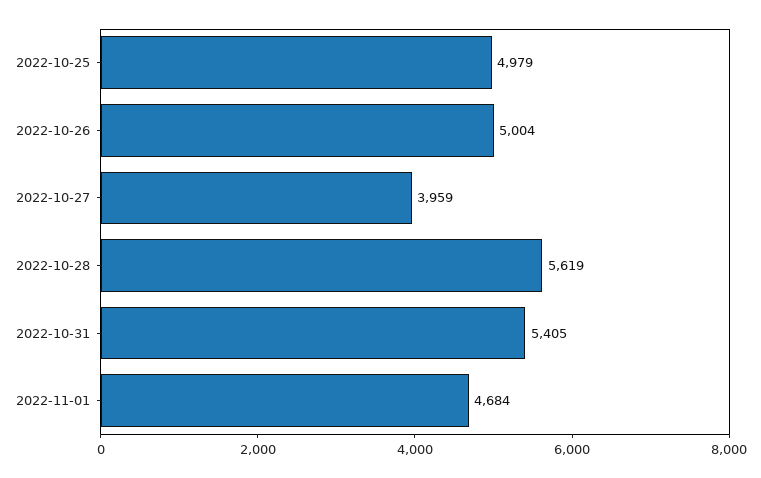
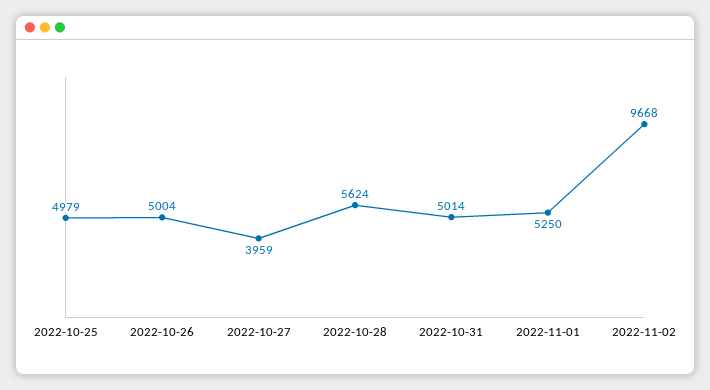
2022-10-28: 5619 -> 5624
2022-10-31: 5405 -> 5014
2022-11-01: 4684 -> 5250
2022-11-02: none -> 9668

